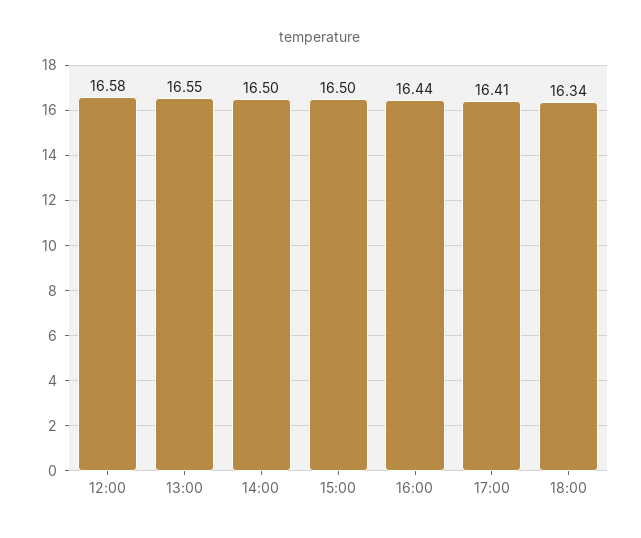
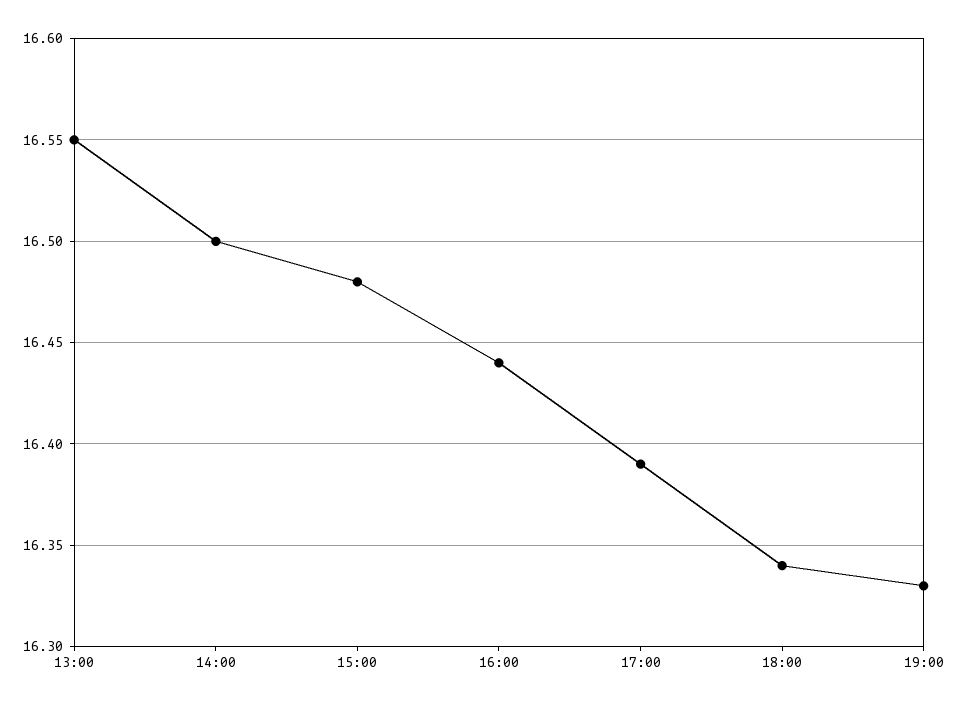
12:00: 16.58 -> none
15:00: 16.5 -> 16.48
17:00: 16.41 -> 16.39
19:00: none -> 16.33

